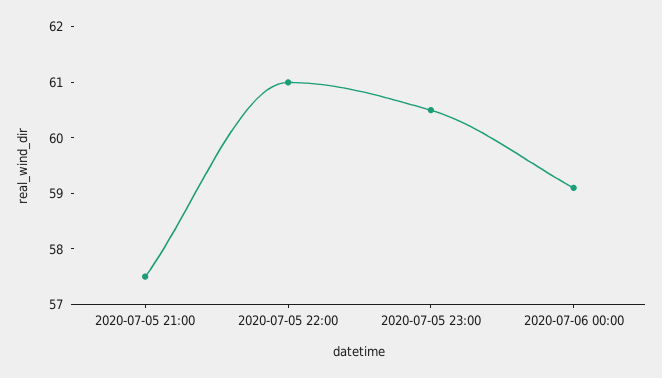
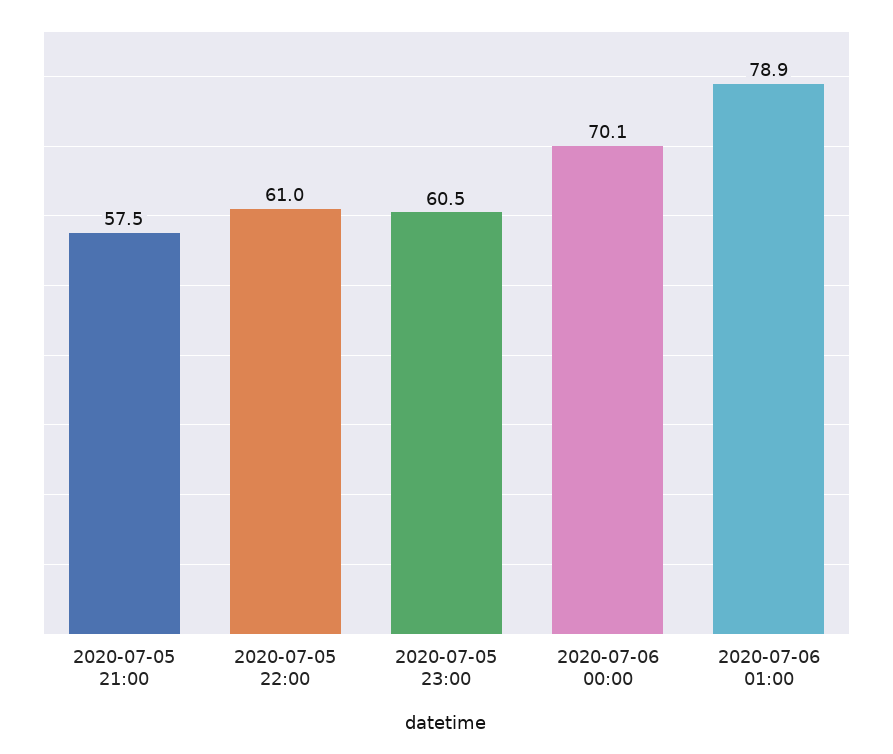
2020-07-06 00:00: 59 -> 70.1
2020-07-06 01:00: none -> 78.9

